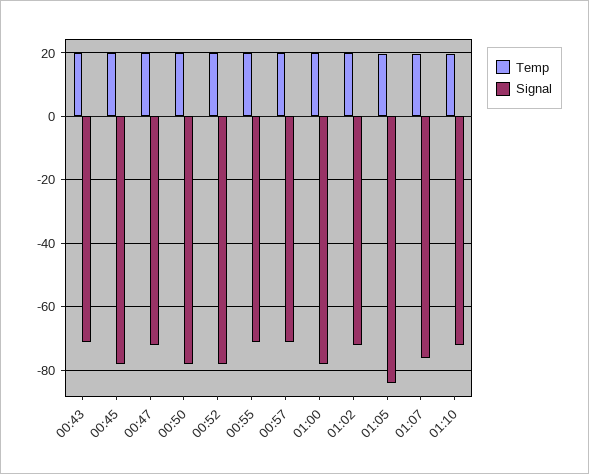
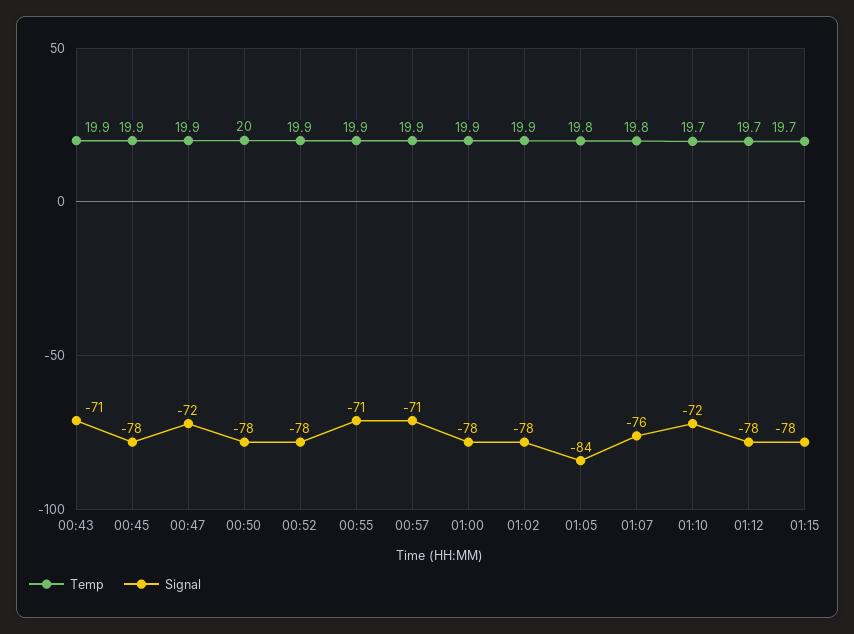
Signal, 01:02: -72 -> -78
Temp, 01:12: none -> 19.7
Signal, 01:12: none -> -78
Temp, 01:15: none -> 19.7
Signal, 01:15: none -> -78

